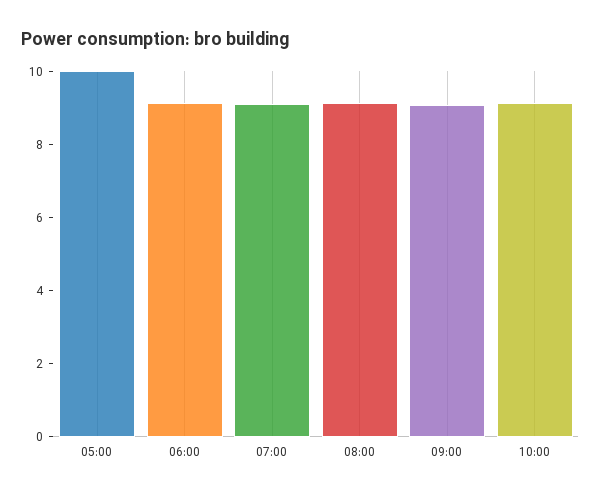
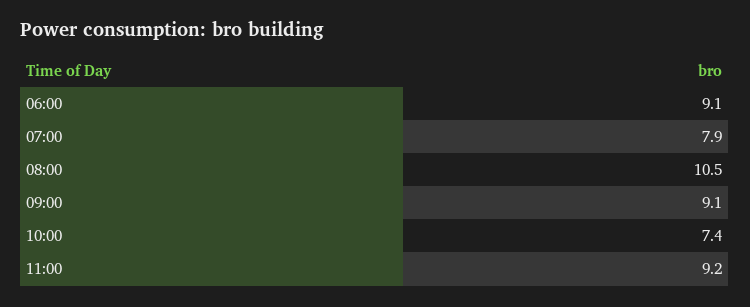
05:00: 10 -> none
07:00: 9 -> 7.9
08:00: 9 -> 10.5
10:00: 9 -> 7.4
11:00: none -> 9.2

